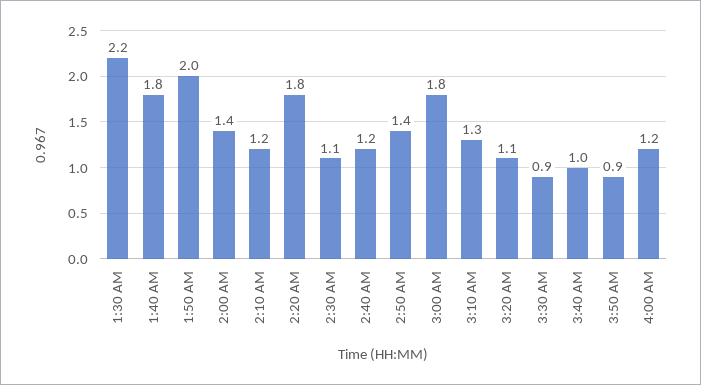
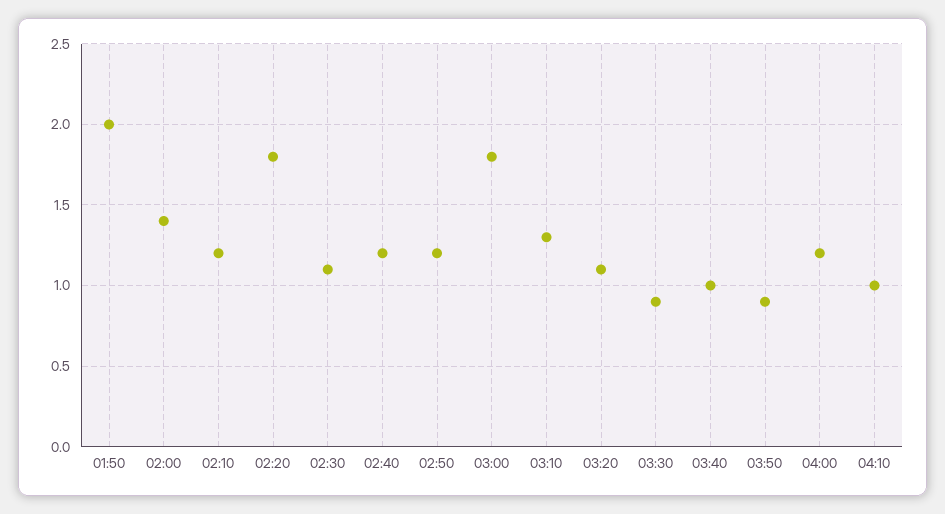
1:30 AM: 2.2 -> none
1:40 AM: 1.8 -> none
2:50 AM: 1.4 -> 1.2
04:10: none -> 1

